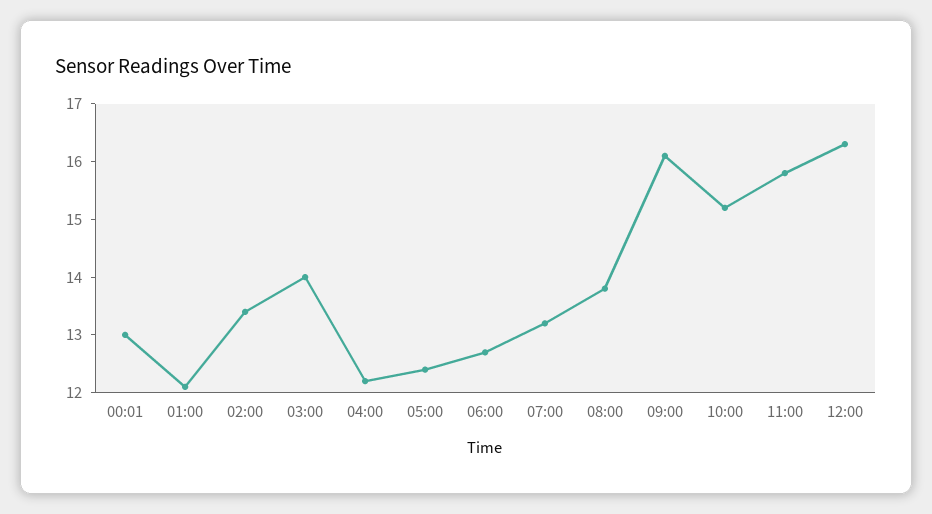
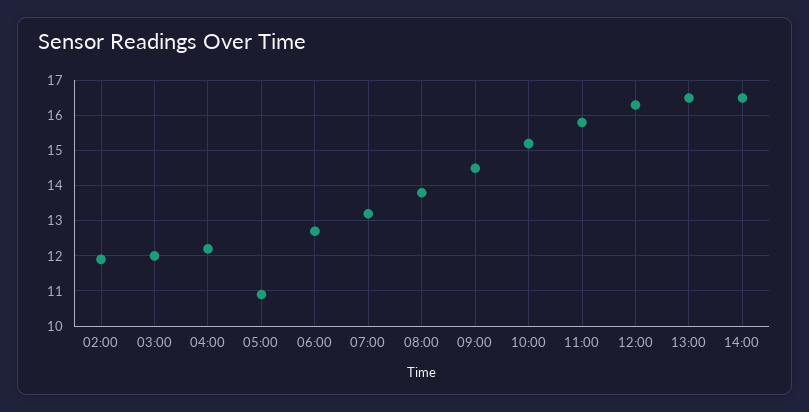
00:01: 13 -> none
01:00: 12 -> none
02:00: 13.5 -> 12
03:00: 14 -> 12
05:00: 12.5 -> 11
09:00: 16 -> 14.5
13:00: none -> 16.5
14:00: none -> 16.5

